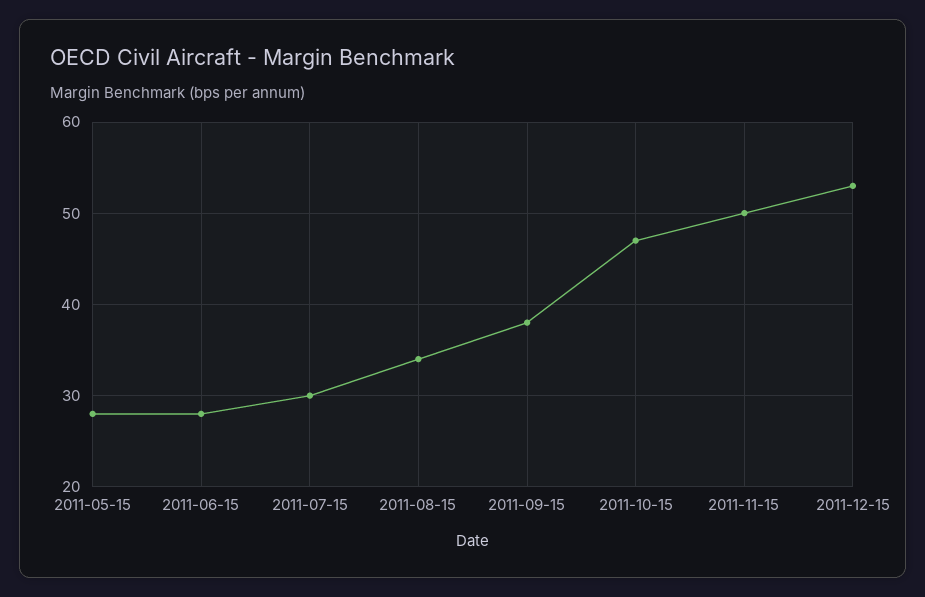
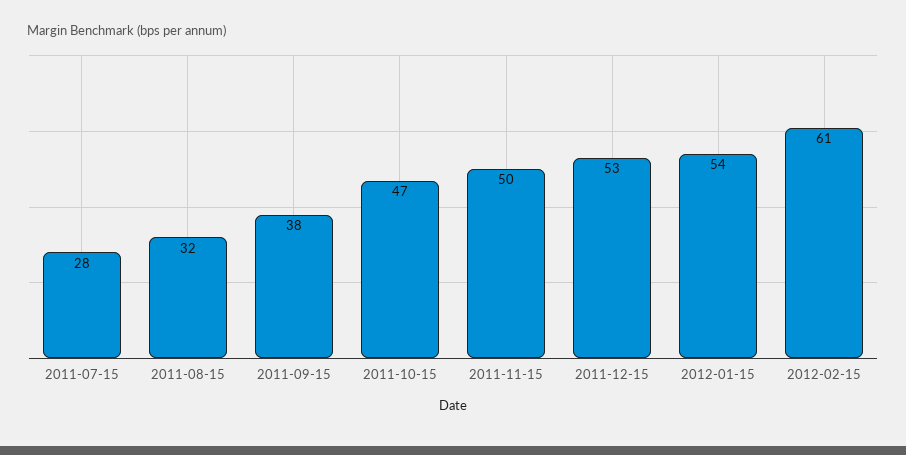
2011-05-15: 28 -> none
2011-06-15: 28 -> none
2011-07-15: 30 -> 28
2011-08-15: 34 -> 32
2012-01-15: none -> 54
2012-02-15: none -> 61

